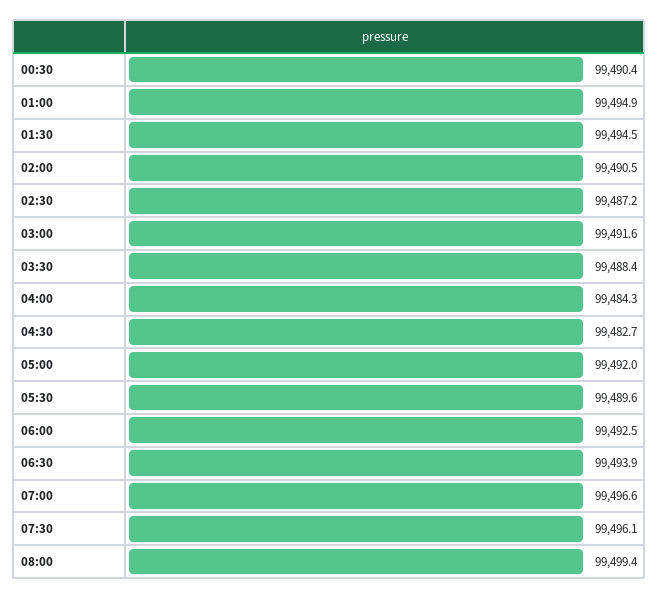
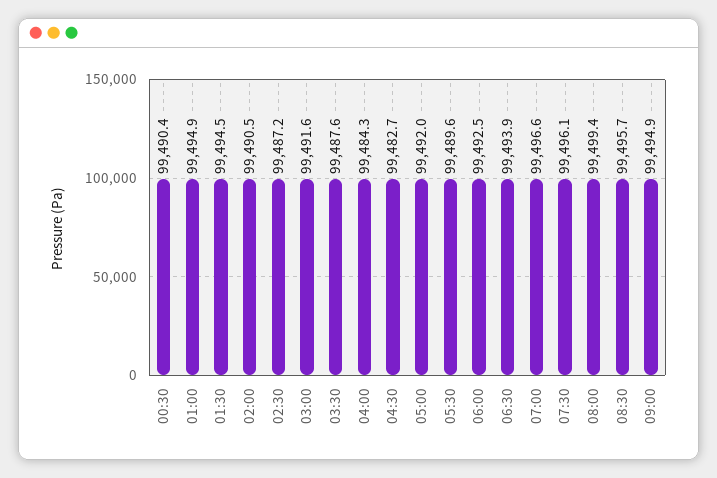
03:30: 99488.4 -> 99487.6
08:30: none -> 99495.7
09:00: none -> 99494.9

